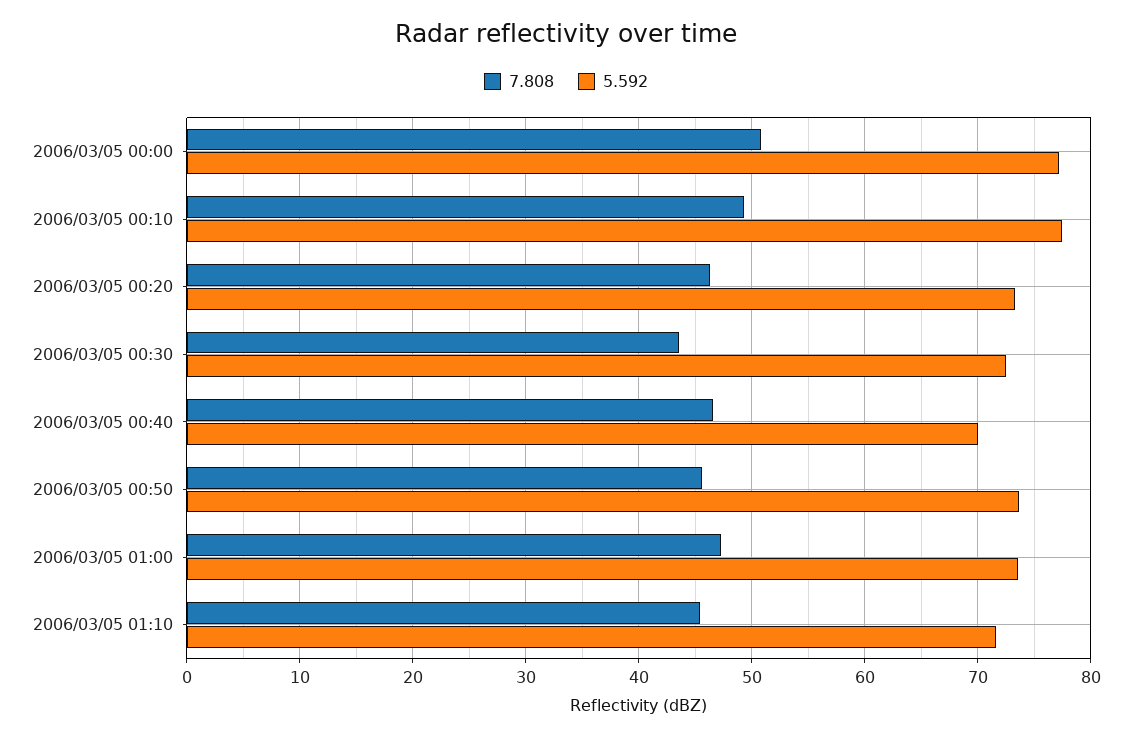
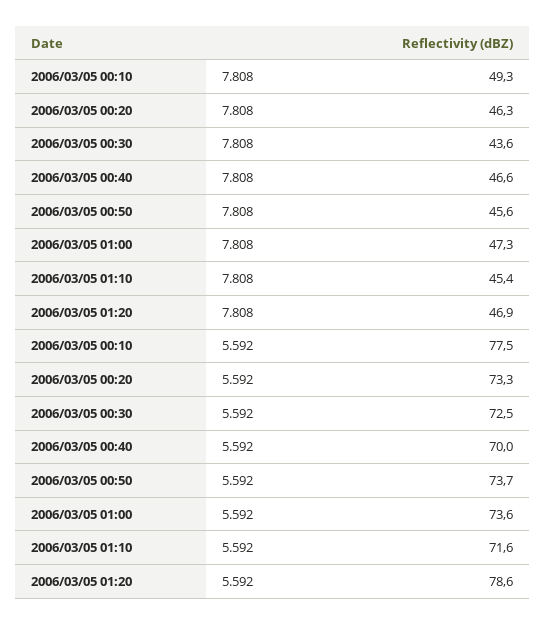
7.808, 2006/03/05 00:00: 51 -> none
5.592, 2006/03/05 00:00: 77 -> none
7.808, 2006/03/05 01:20: none -> 46.9
5.592, 2006/03/05 01:20: none -> 78.6

